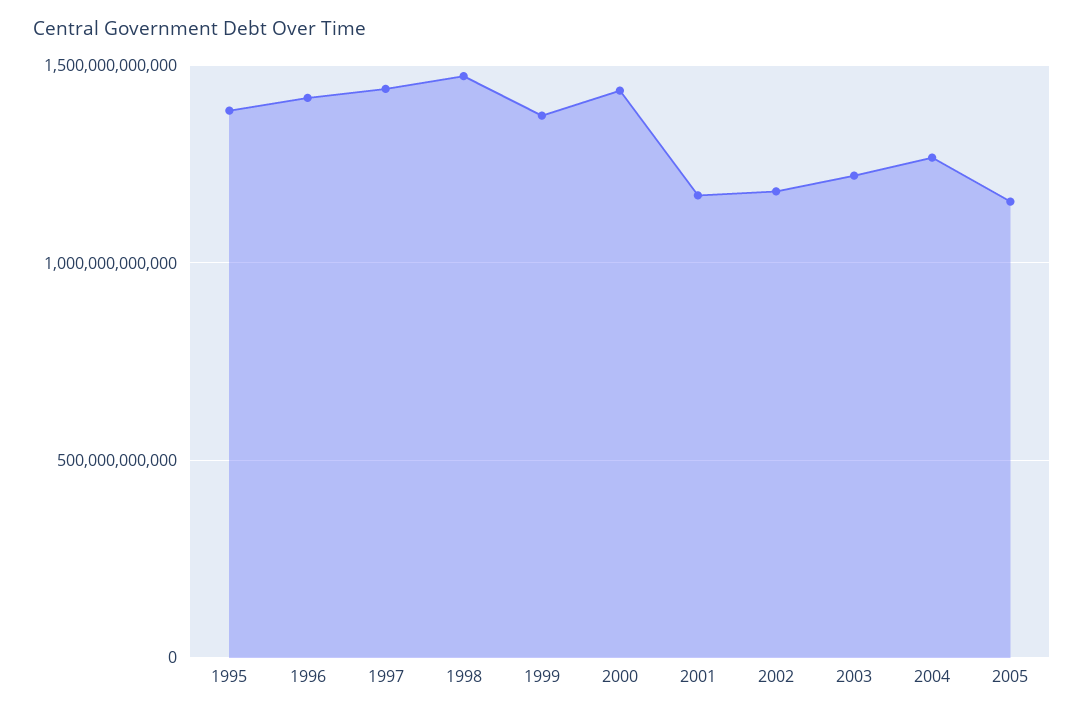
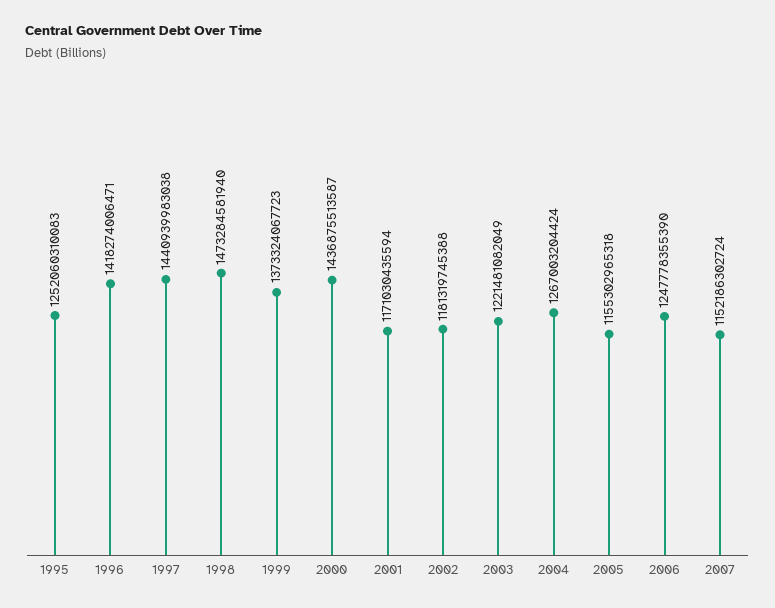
1995: 1400000000000 -> 1252060310083
2006: none -> 1247778355390
2007: none -> 1152186302724

